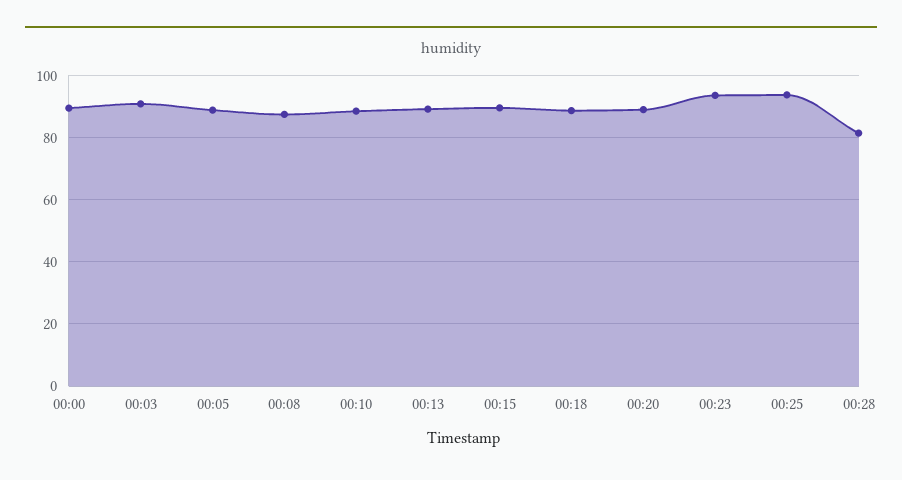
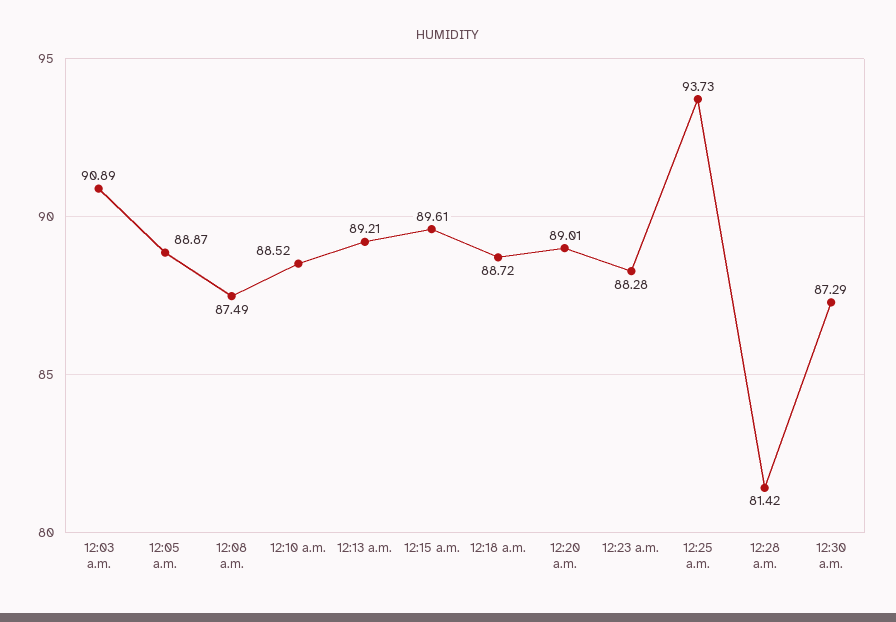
00:00: 90 -> none
00:23: 94 -> 88.28
12:30 a.m.: none -> 87.29

